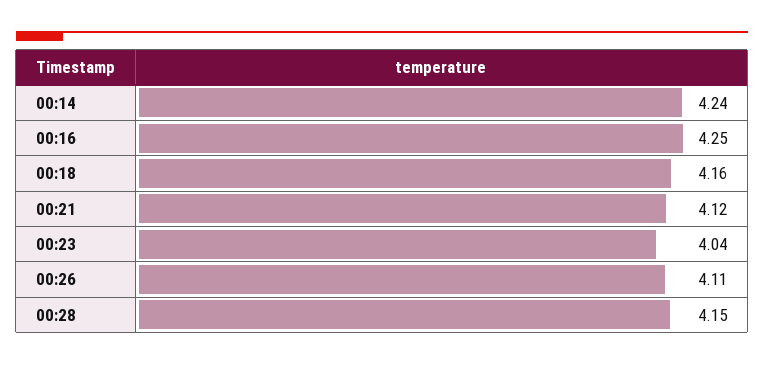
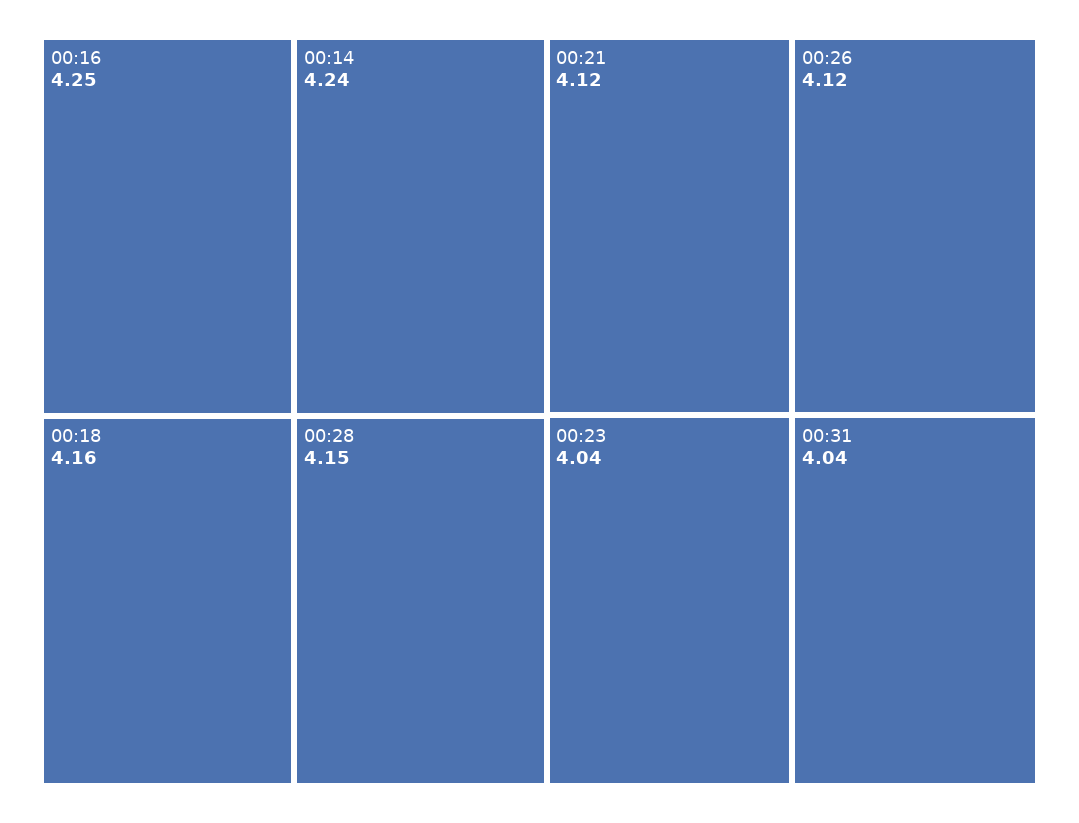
00:26: 4.11 -> 4.12
00:31: none -> 4.04

